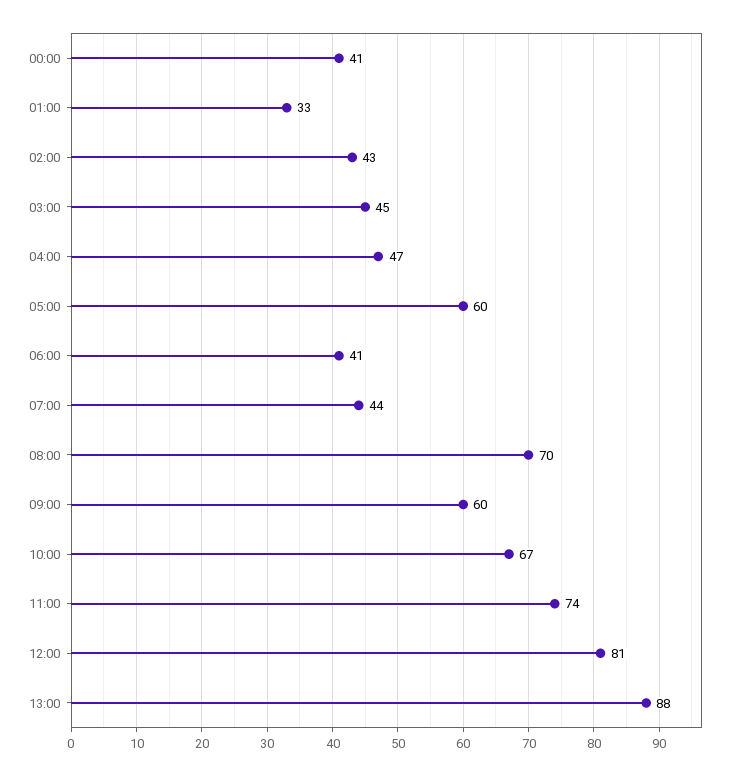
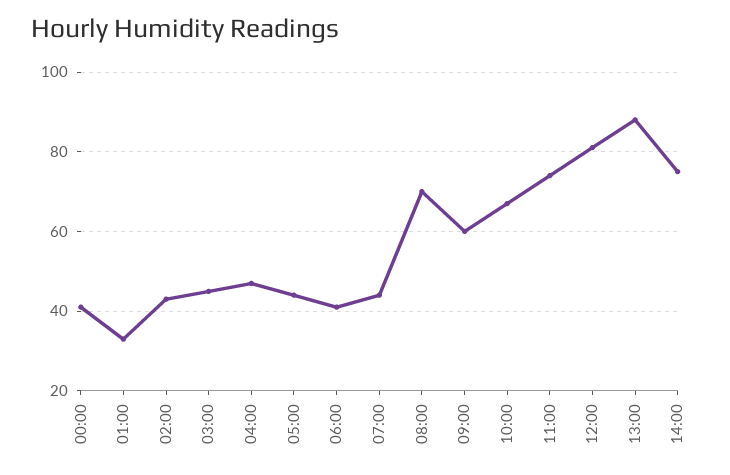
05:00: 60 -> 45
14:00: none -> 75

